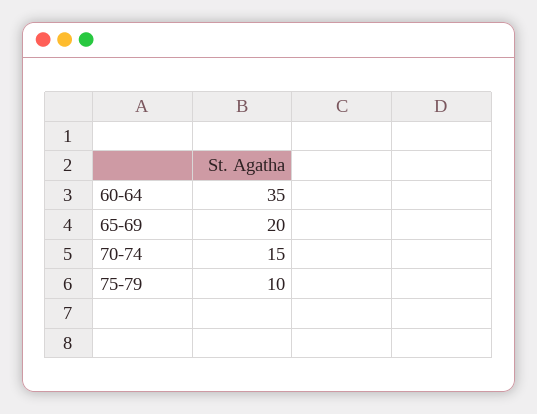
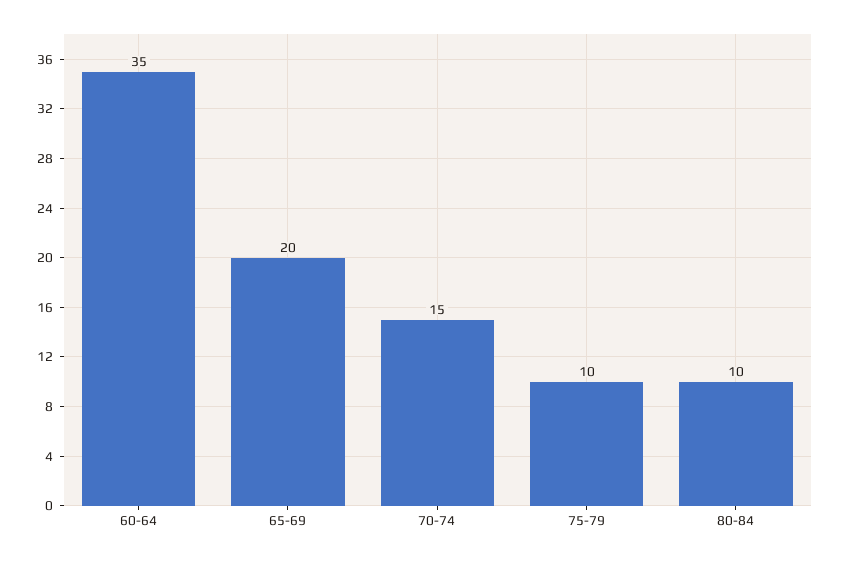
80-84: none -> 10

